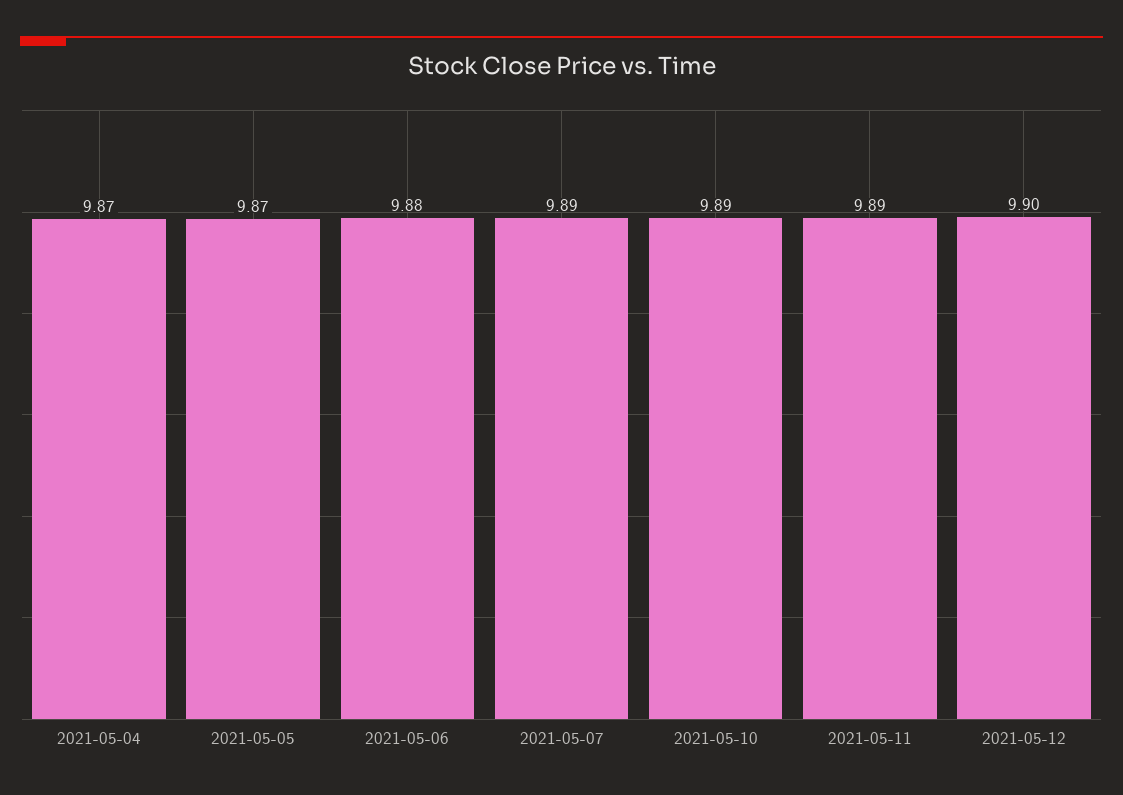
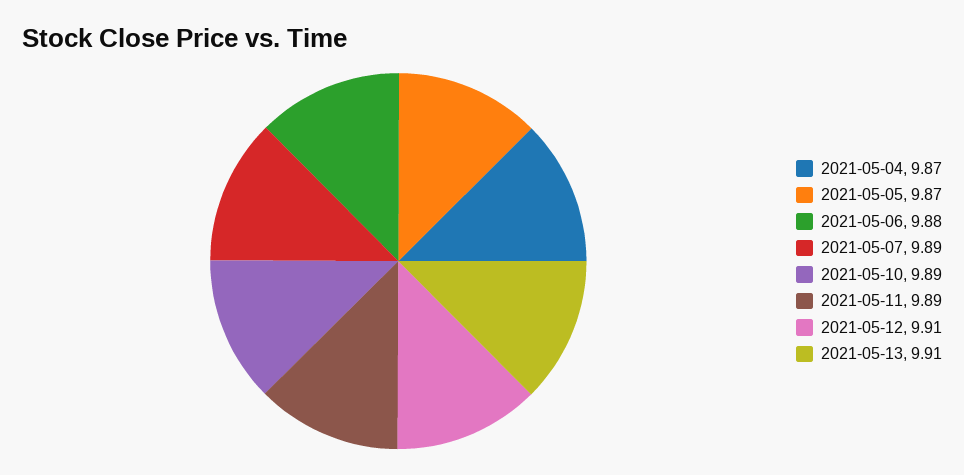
2021-05-12: 9.9 -> 9.91
2021-05-13: none -> 9.91

